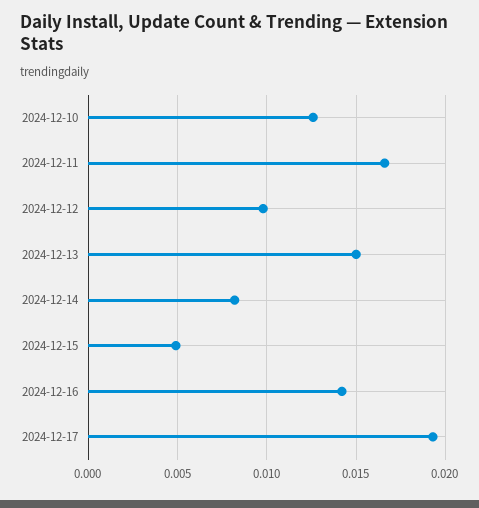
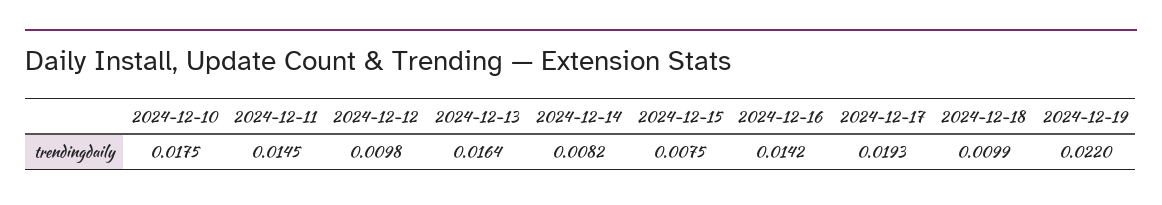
2024-12-10: 0.0125 -> 0.0175
2024-12-11: 0.0165 -> 0.0145
2024-12-13: 0.015 -> 0.0164
2024-12-15: 0.005 -> 0.0075
2024-12-18: none -> 0.0099
2024-12-19: none -> 0.022

